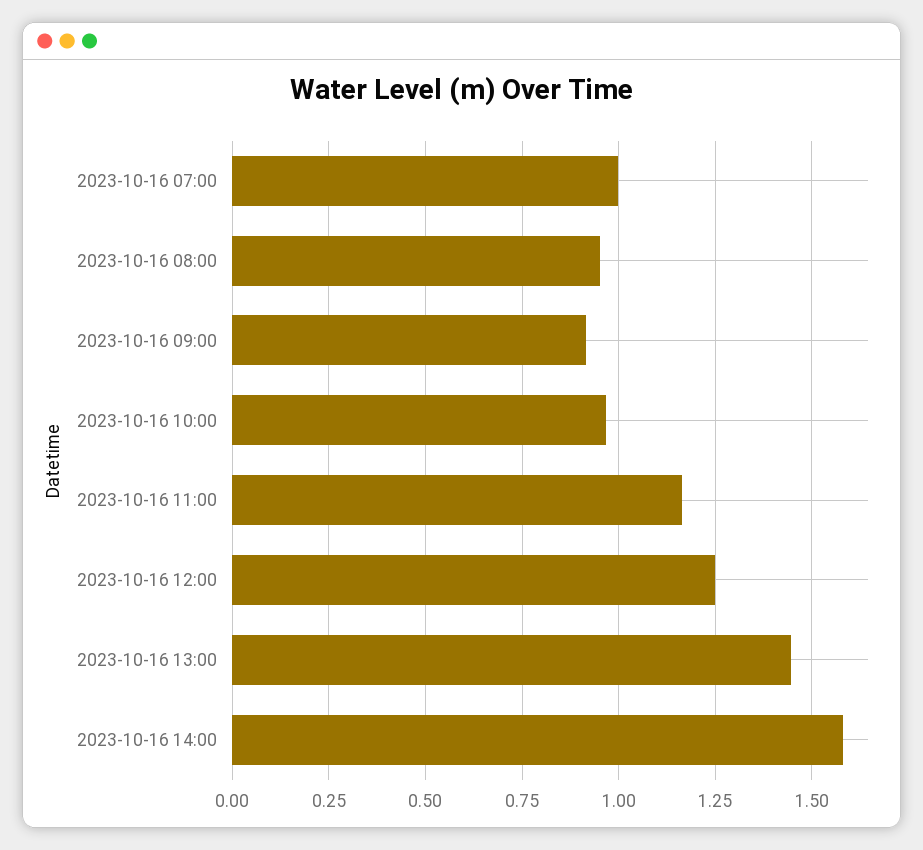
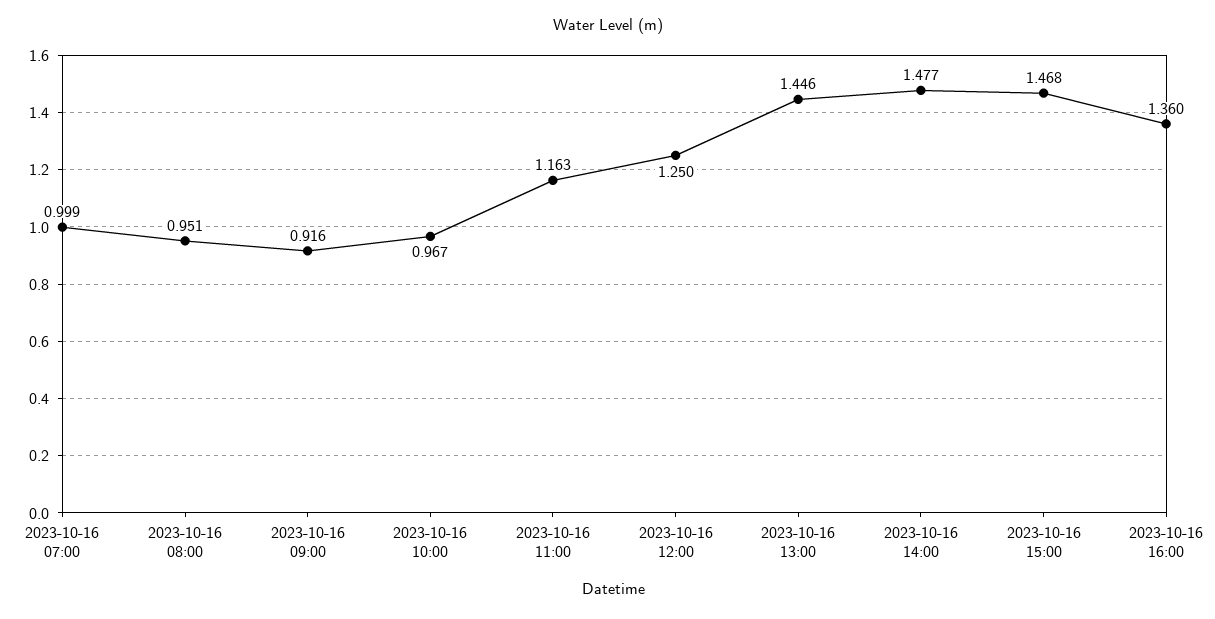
2023-10-16 14:00: 1.575 -> 1.477
2023-10-16 15:00: none -> 1.468
2023-10-16 16:00: none -> 1.36

